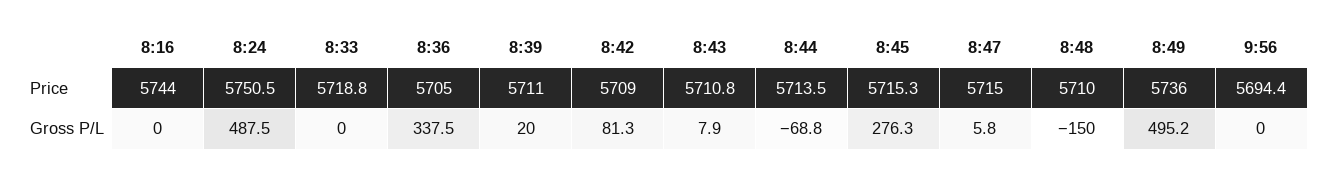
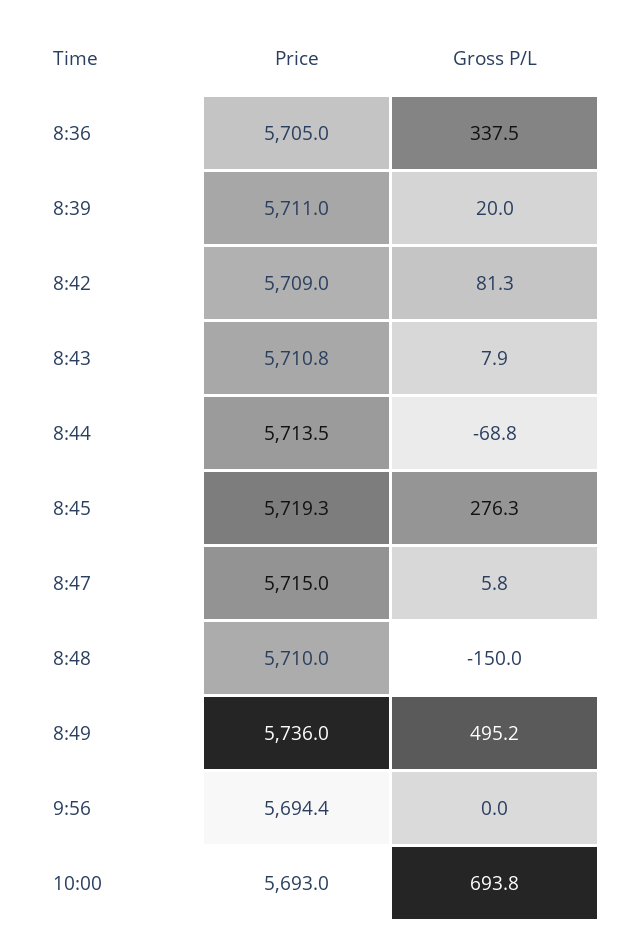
8:16, Price: 5744 -> none
8:24, Price: 5750.5 -> none
8:33, Price: 5718.8 -> none
8:45, Price: 5715.3 -> 5719.3
8:16, Gross P/L: 0 -> none
8:24, Gross P/L: 487.5 -> none
8:33, Gross P/L: 0 -> none
10:00, Price: none -> 5693
10:00, Gross P/L: none -> 693.8

